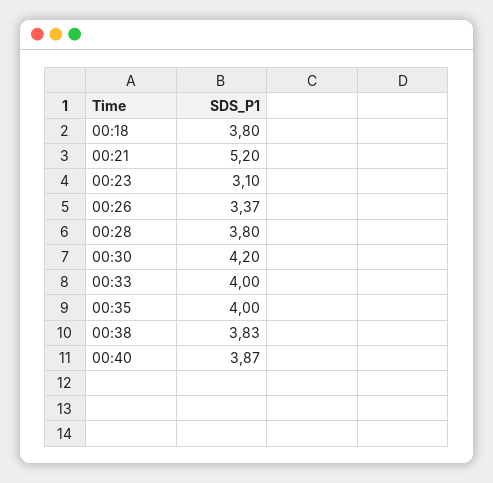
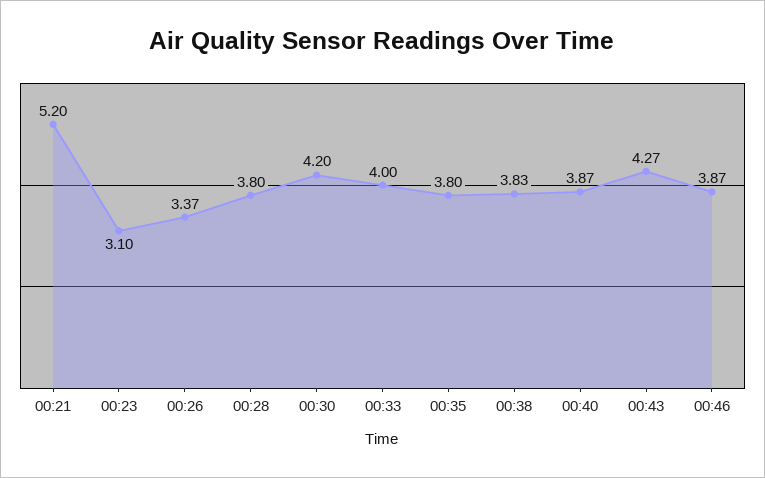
00:18: 3.8 -> none
00:35: 4 -> 3.8
00:43: none -> 4.27
00:46: none -> 3.87

